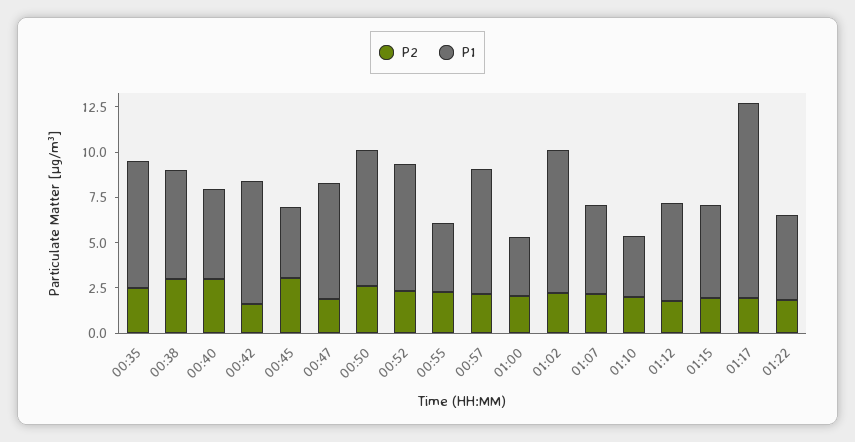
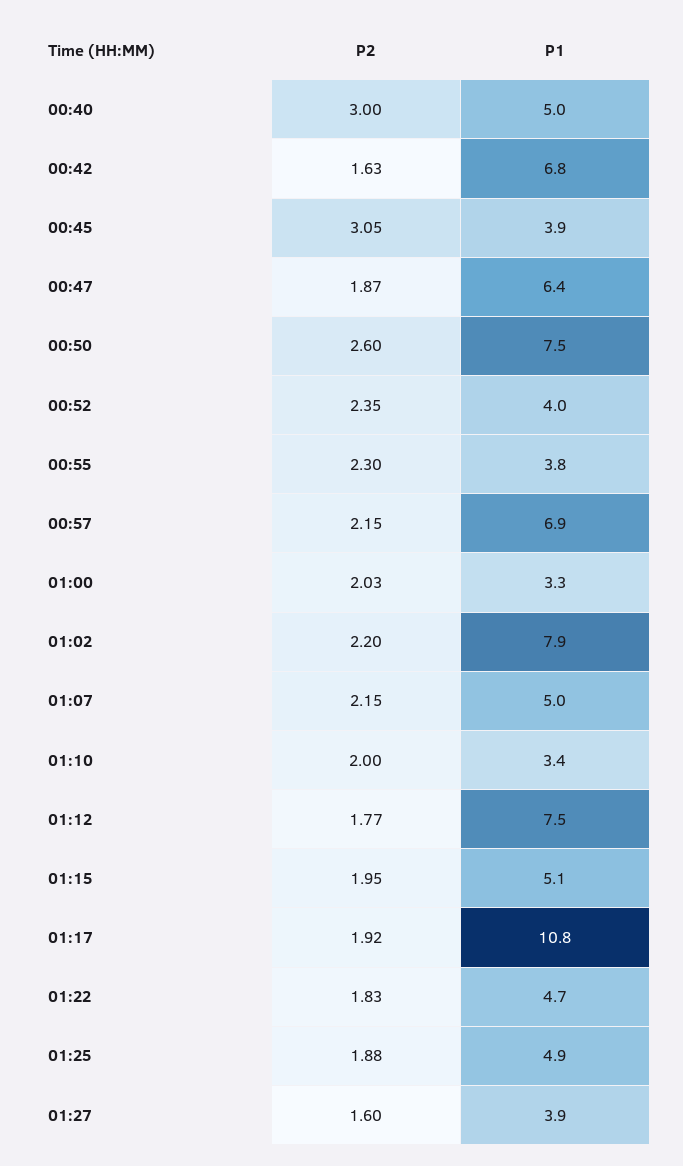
P2, 00:35: 2.5 -> none
P1, 00:35: 7 -> none
P2, 00:38: 3 -> none
P1, 00:38: 6 -> none
P1, 00:52: 7 -> 4
P1, 01:12: 5.5 -> 7.5
P2, 01:25: none -> 1.88
P1, 01:25: none -> 4.9
P2, 01:27: none -> 1.6
P1, 01:27: none -> 3.9

